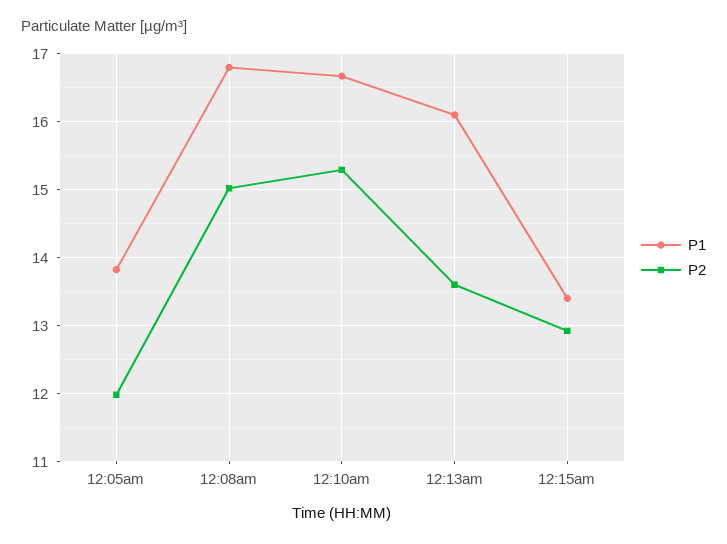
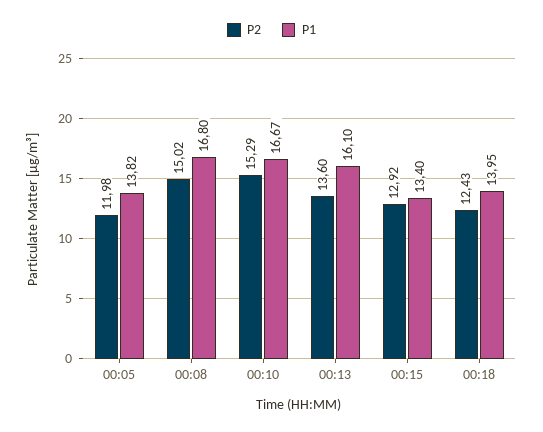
P2, 00:18: none -> 12.43
P1, 00:18: none -> 13.95

